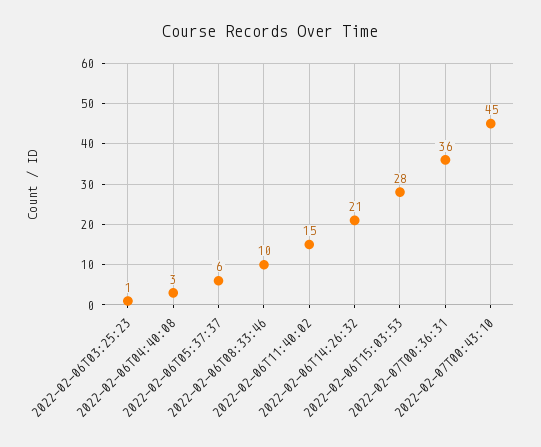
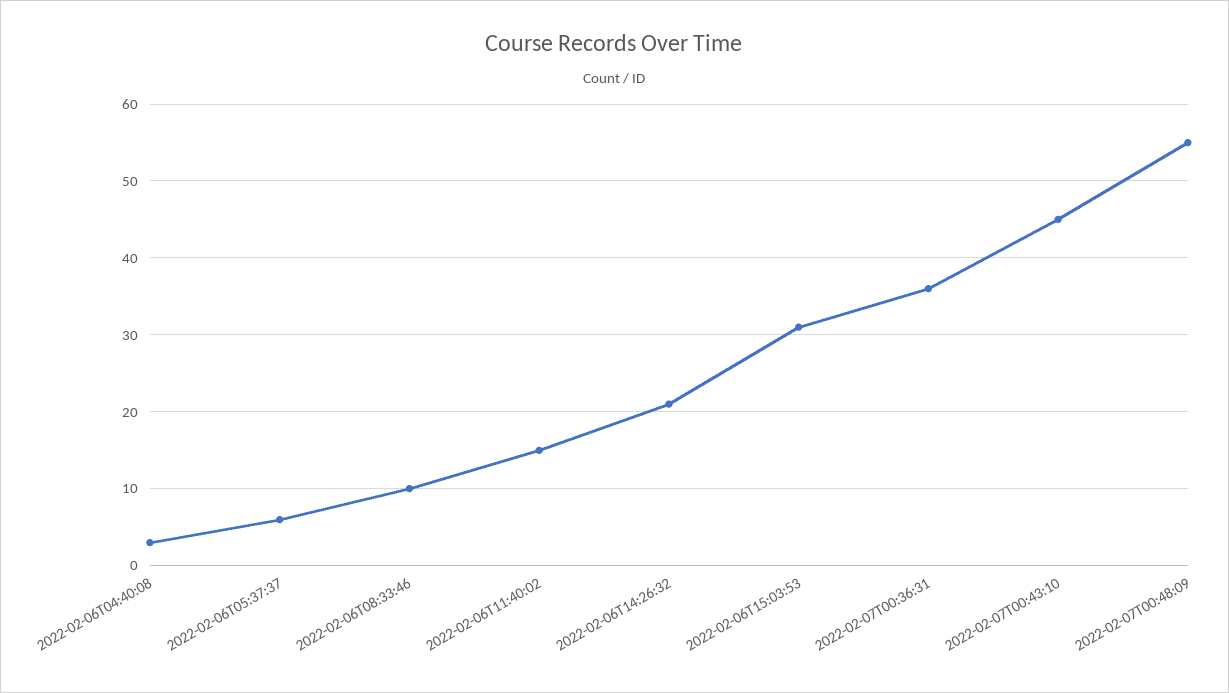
2022-02-06T03:25:23: 1 -> none
2022-02-06T15:03:53: 28 -> 31
2022-02-07T00:48:09: none -> 55

